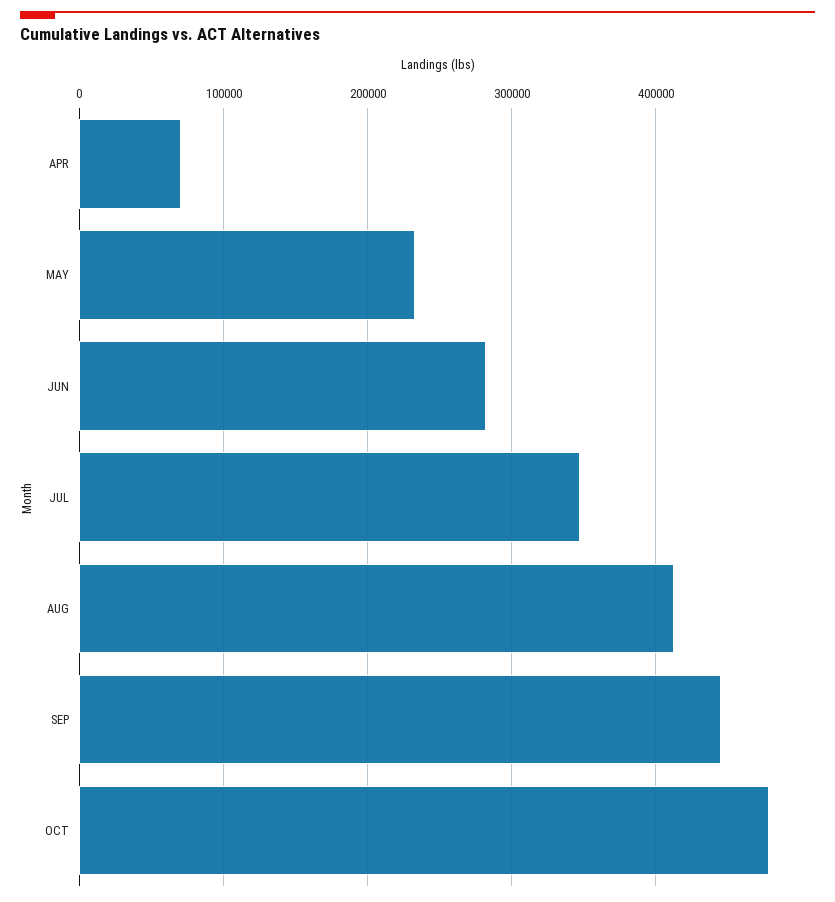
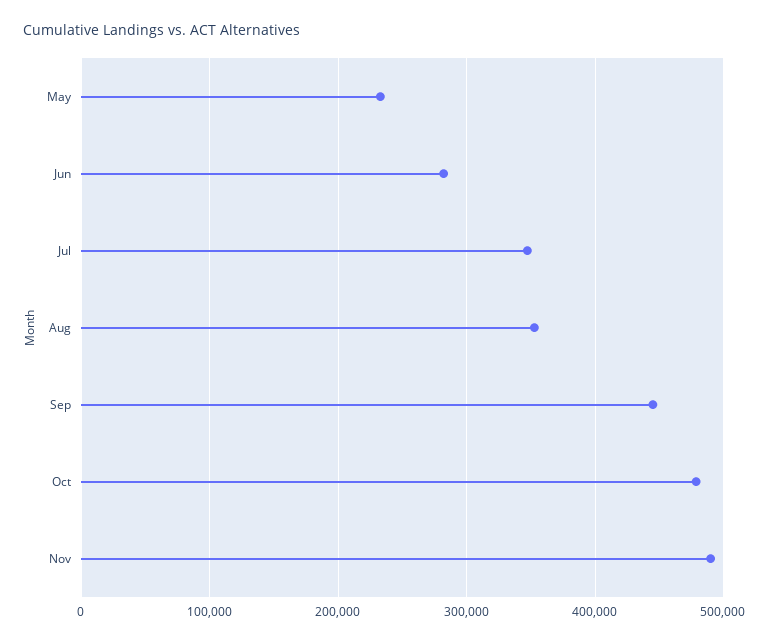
APR: 70000 -> none
AUG: 410000 -> 350000
Nov: none -> 490000

